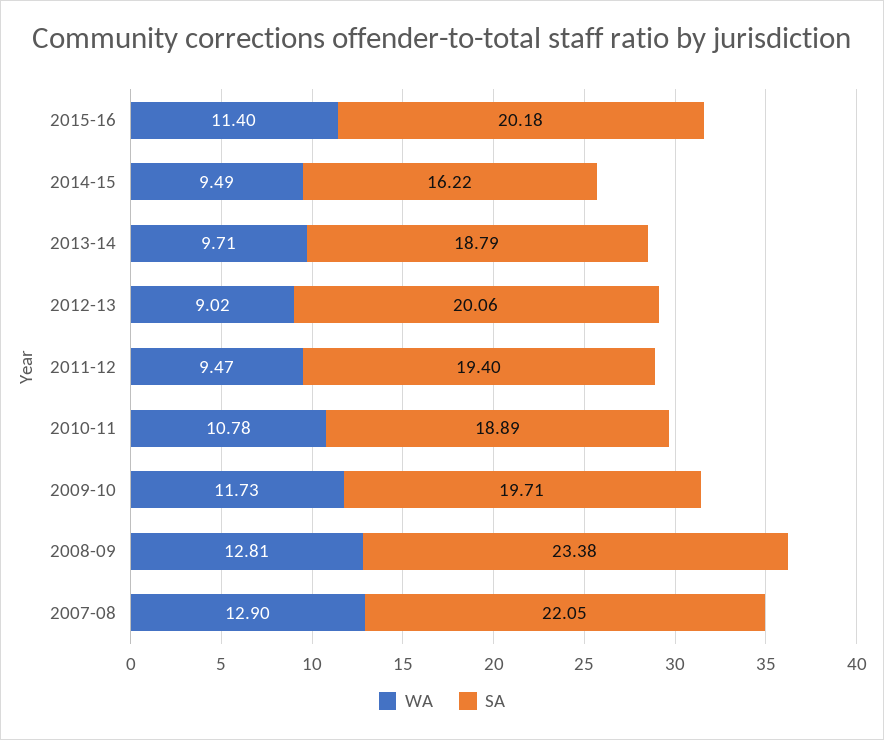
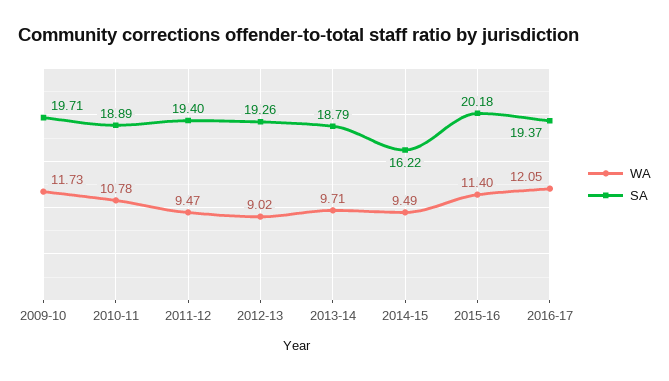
SA, 2012-13: 20.06 -> 19.26
WA, 2008-09: 12.81 -> none
SA, 2008-09: 23.38 -> none
WA, 2007-08: 12.9 -> none
SA, 2007-08: 22.05 -> none
WA, 2016-17: none -> 12.05
SA, 2016-17: none -> 19.37

